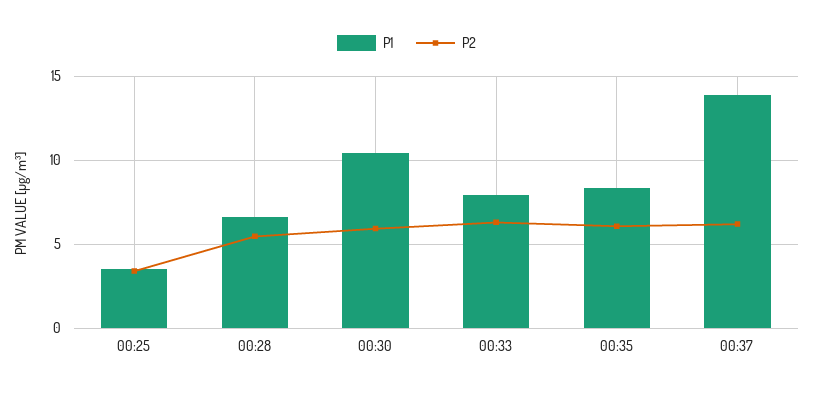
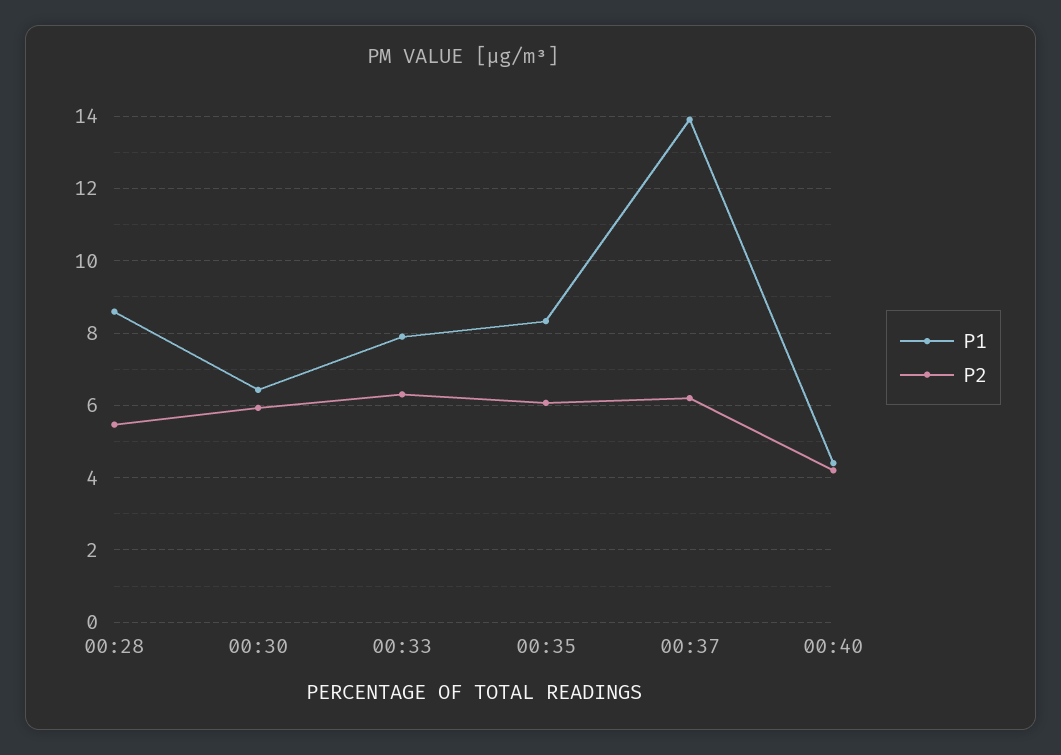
P1, 00:25: 3.5 -> none
P2, 00:25: 3.5 -> none
P1, 00:28: 6.5 -> 8.6
P1, 00:30: 10.5 -> 6.4
P1, 00:40: none -> 4.4
P2, 00:40: none -> 4.2

